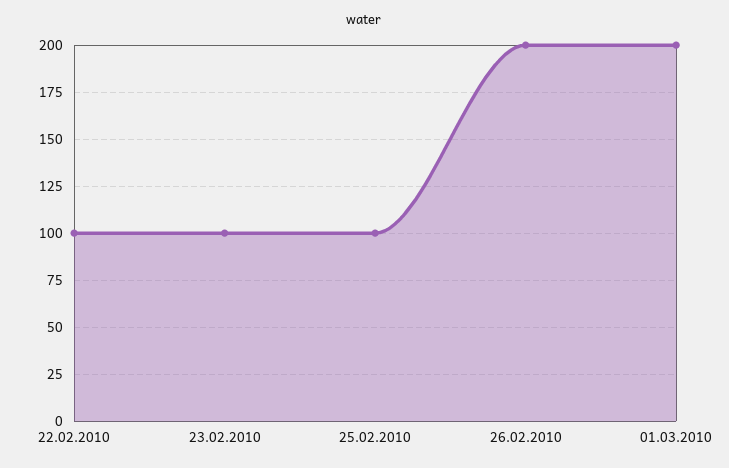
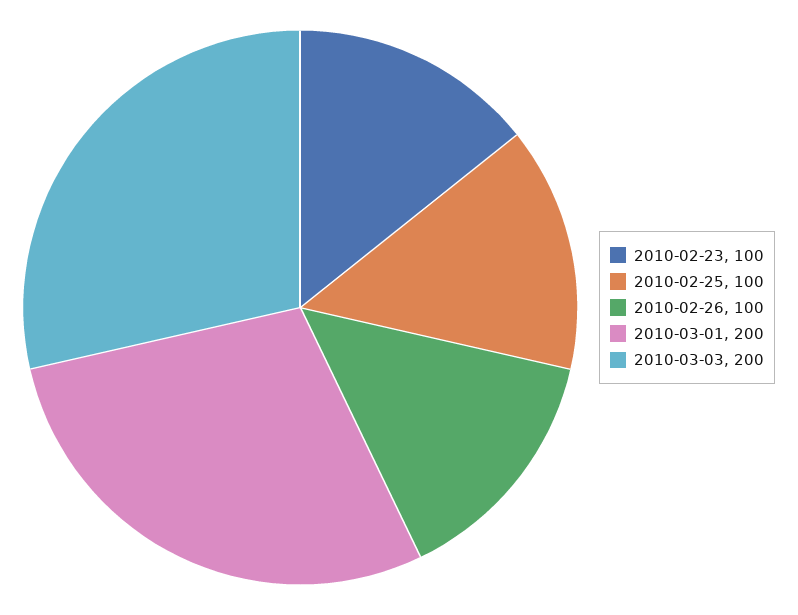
22.02.2010: 100 -> none
26.02.2010: 200 -> 100
2010-03-03: none -> 200

